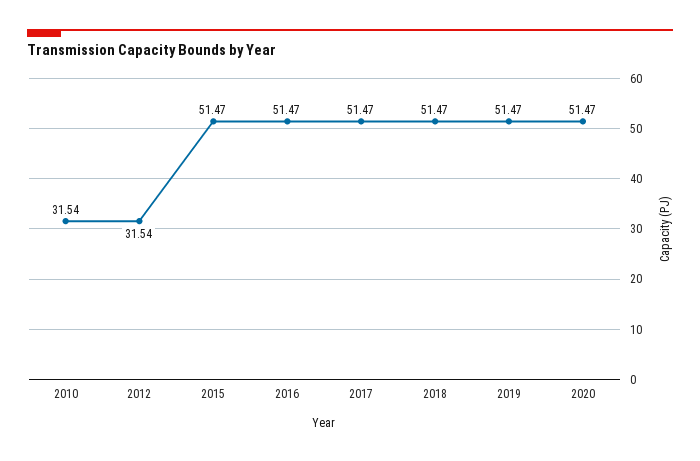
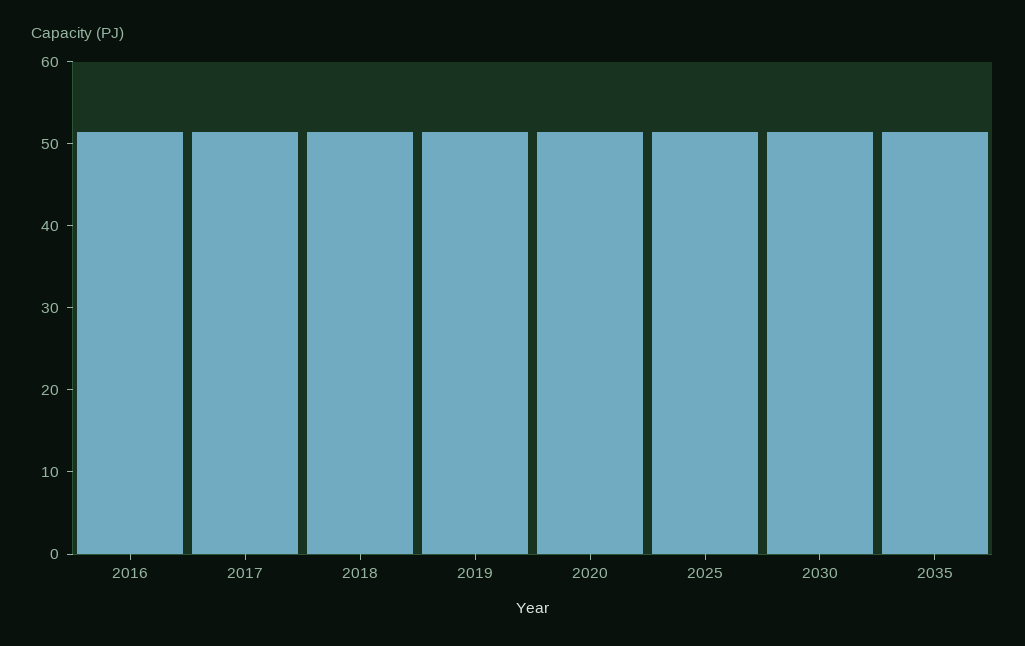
2010: 31.54 -> none
2012: 31.54 -> none
2015: 51.47 -> none
2025: none -> 52
2030: none -> 52
2035: none -> 52

